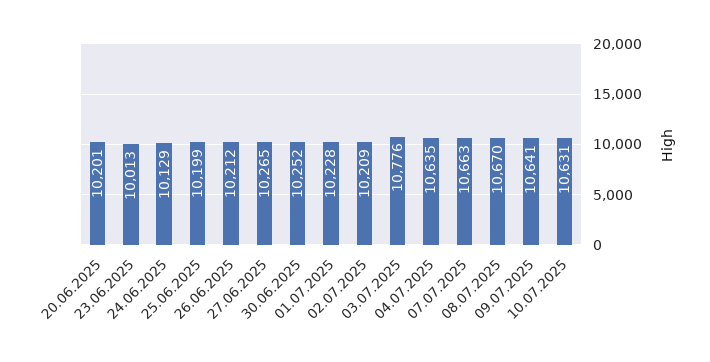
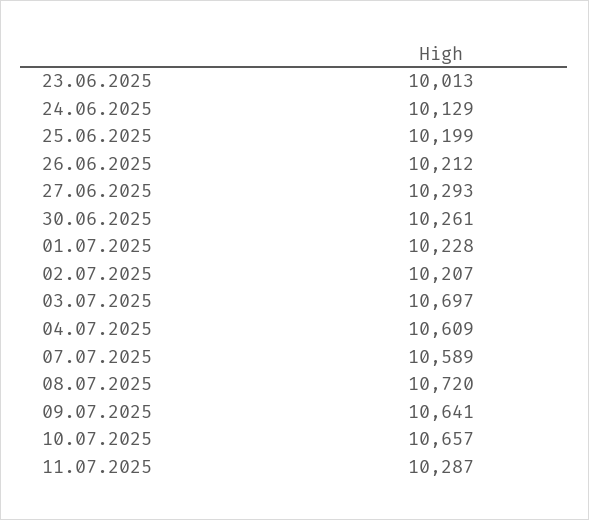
20.06.2025: 10201 -> none
27.06.2025: 10265 -> 10293
30.06.2025: 10252 -> 10261
02.07.2025: 10209 -> 10207
03.07.2025: 10776 -> 10697
04.07.2025: 10635 -> 10609
07.07.2025: 10663 -> 10589
08.07.2025: 10670 -> 10720
10.07.2025: 10631 -> 10657
11.07.2025: none -> 10287

